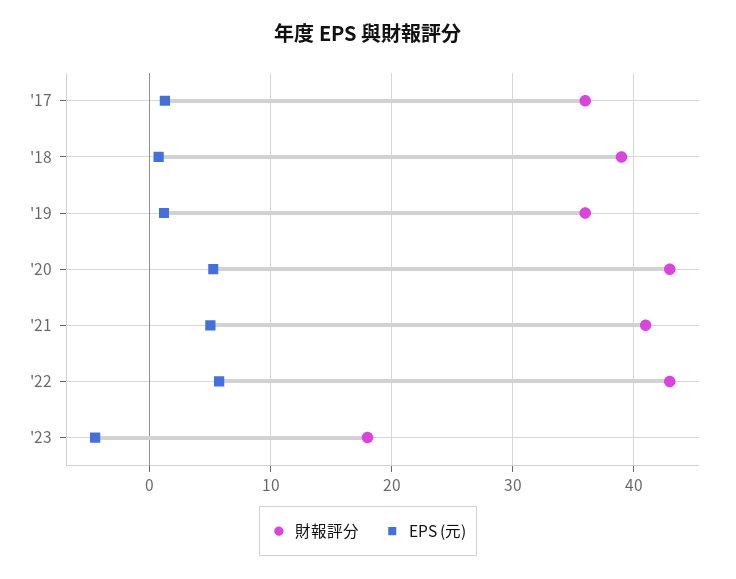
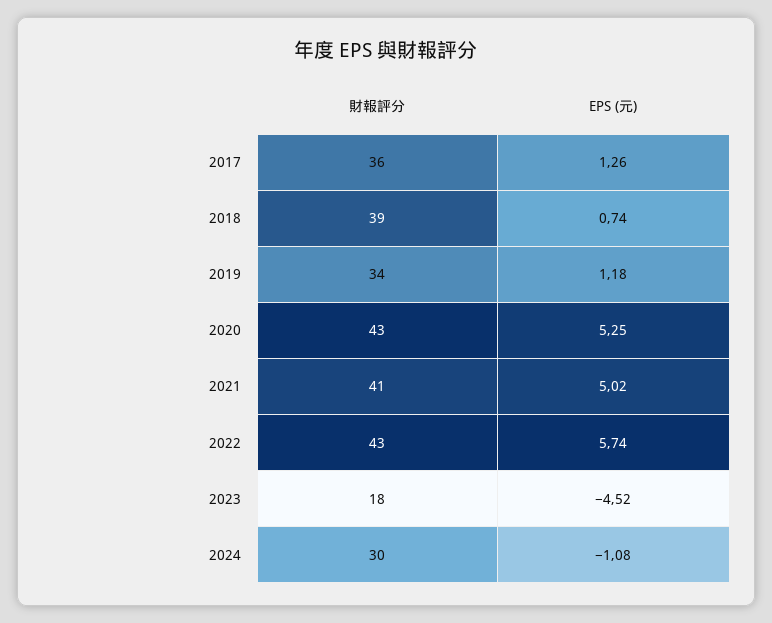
財報評分, '19: 36 -> 34
財報評分, 2024: none -> 30
EPS (元), 2024: none -> -1.08

